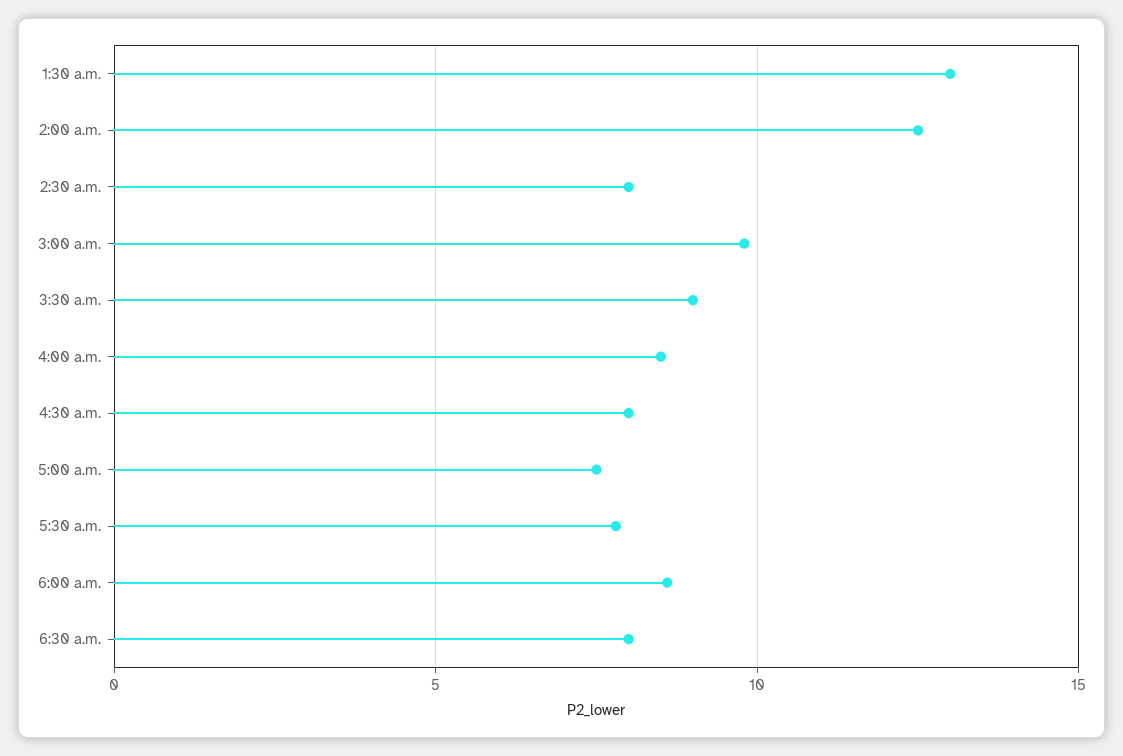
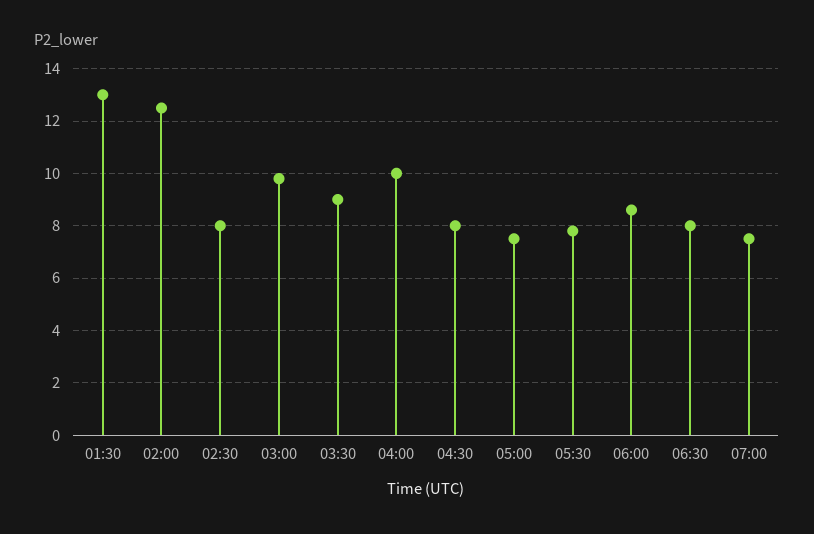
4:00 a.m.: 8.5 -> 10
07:00: none -> 7.5

